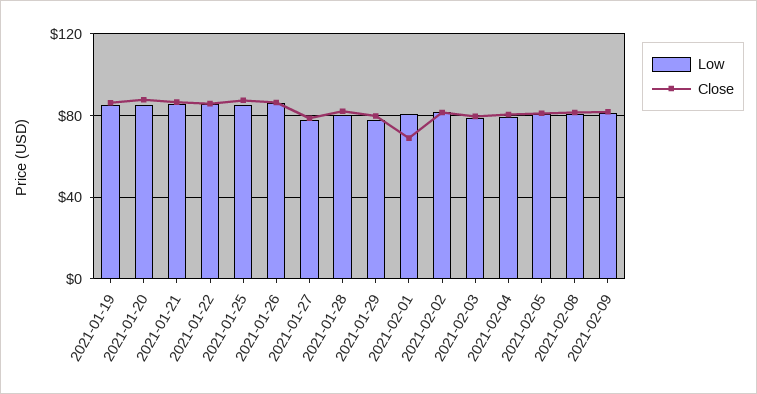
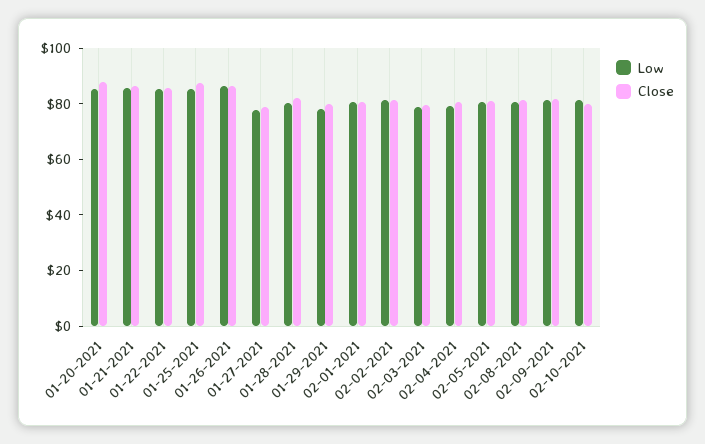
Low, 2021-01-19: 85 -> none
Close, 2021-01-19: 85 -> none
Close, 2021-02-01: 70 -> 80
Low, 02-10-2021: none -> 80
Close, 02-10-2021: none -> 80

